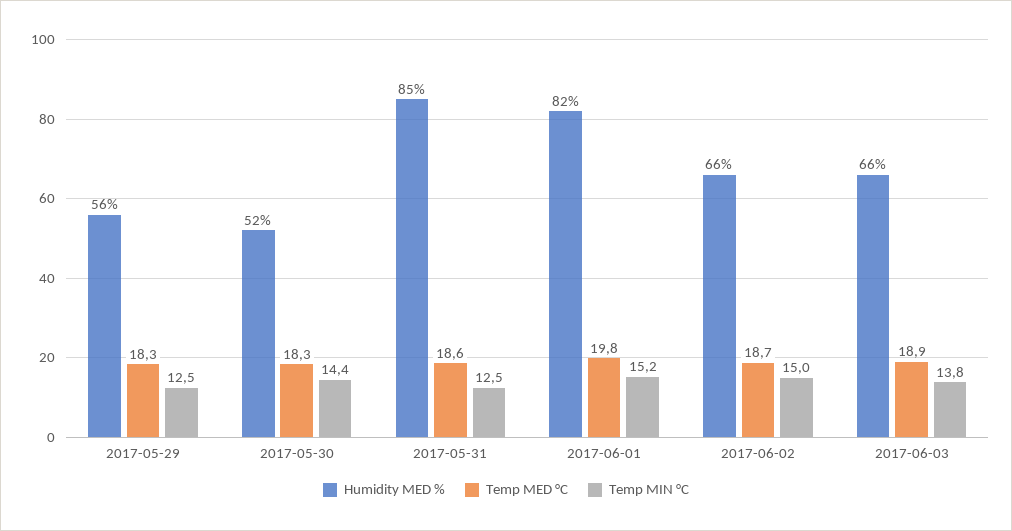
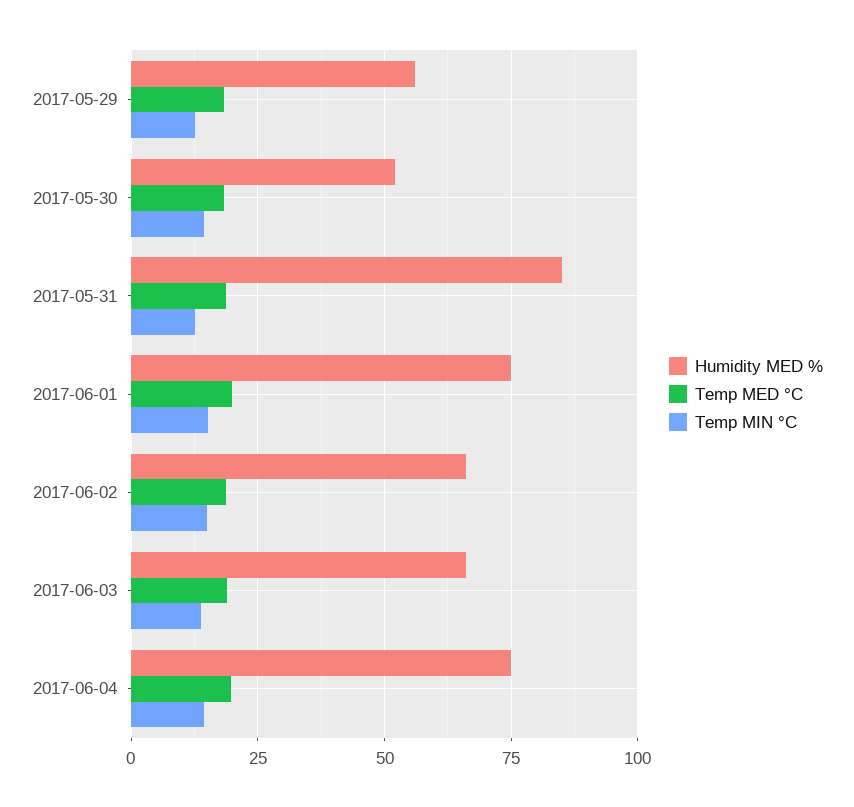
Humidity MED %, 2017-06-01: 82 -> 75
Humidity MED %, 2017-06-04: none -> 75
Temp MED °C, 2017-06-04: none -> 20
Temp MIN °C, 2017-06-04: none -> 15

